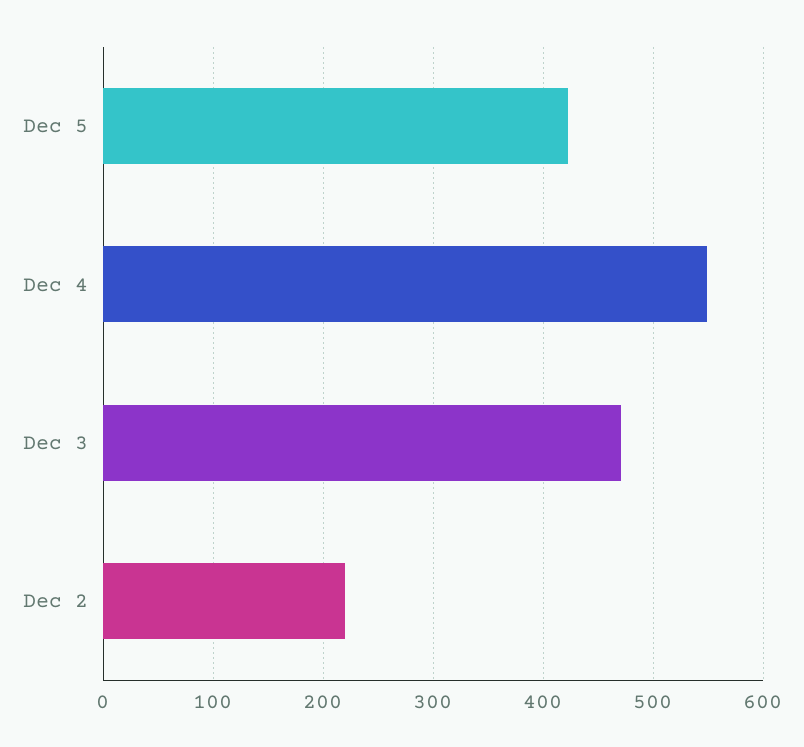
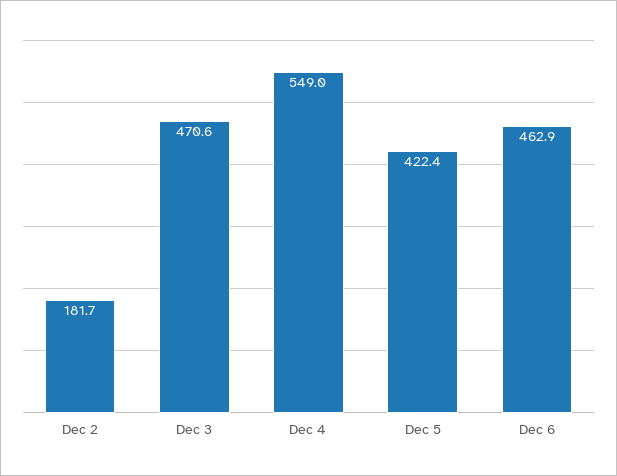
Dec 2: 220 -> 181.7
Dec 6: none -> 462.9

